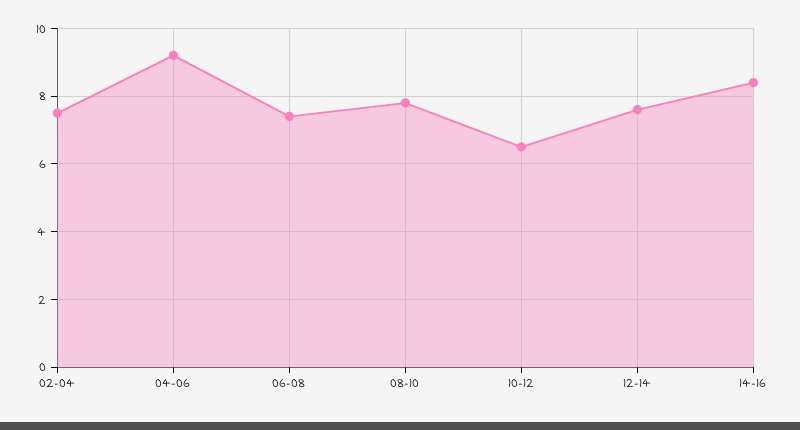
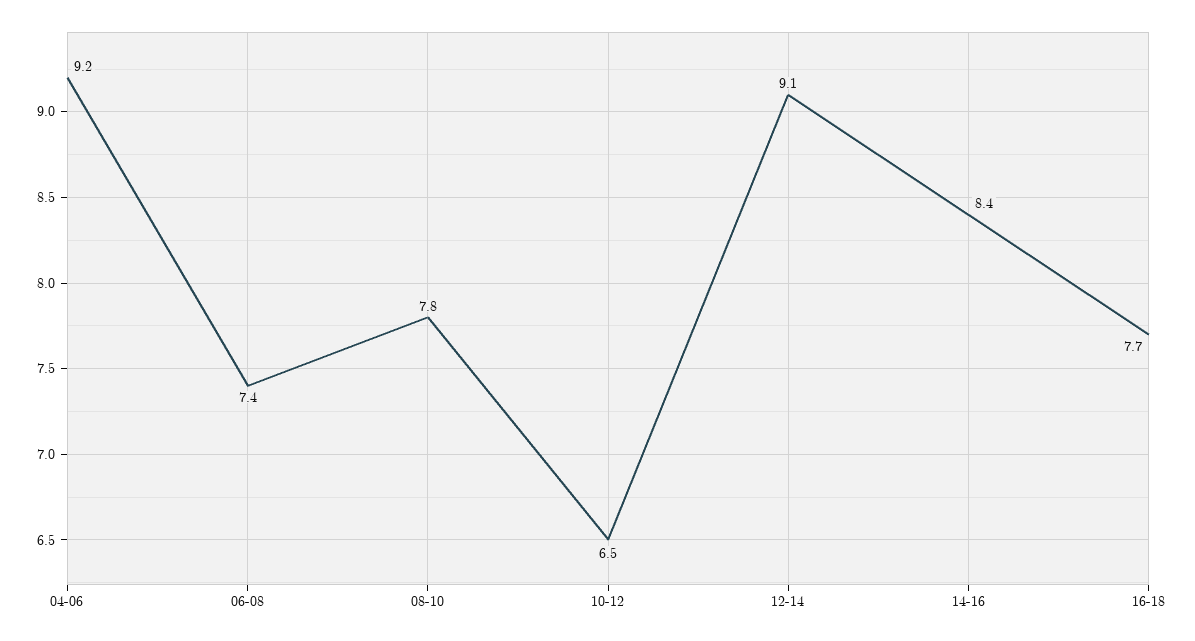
02-04: 7.5 -> none
12-14: 7.5 -> 9.1
16-18: none -> 7.7

